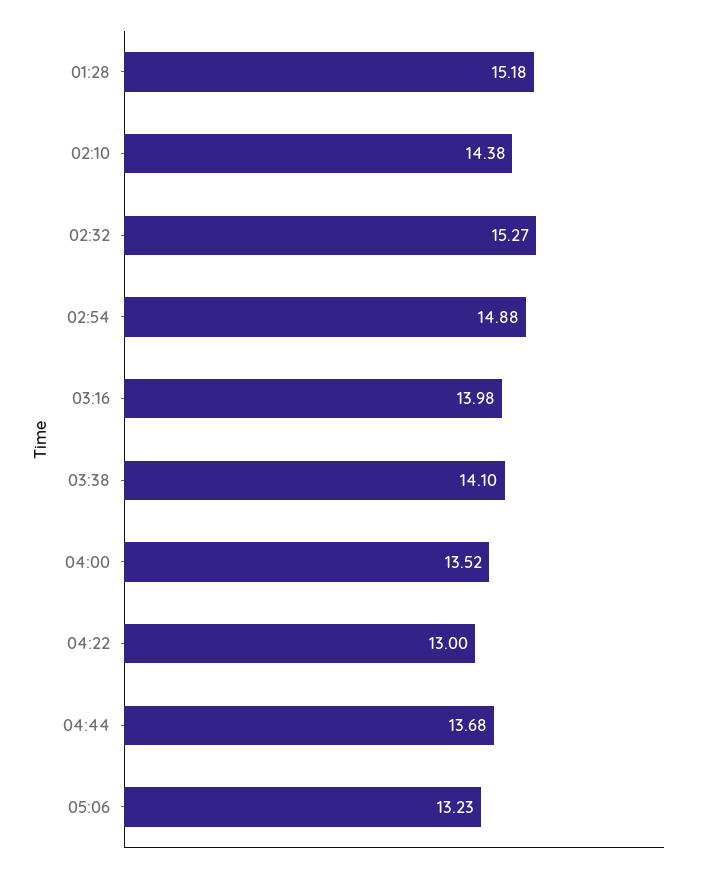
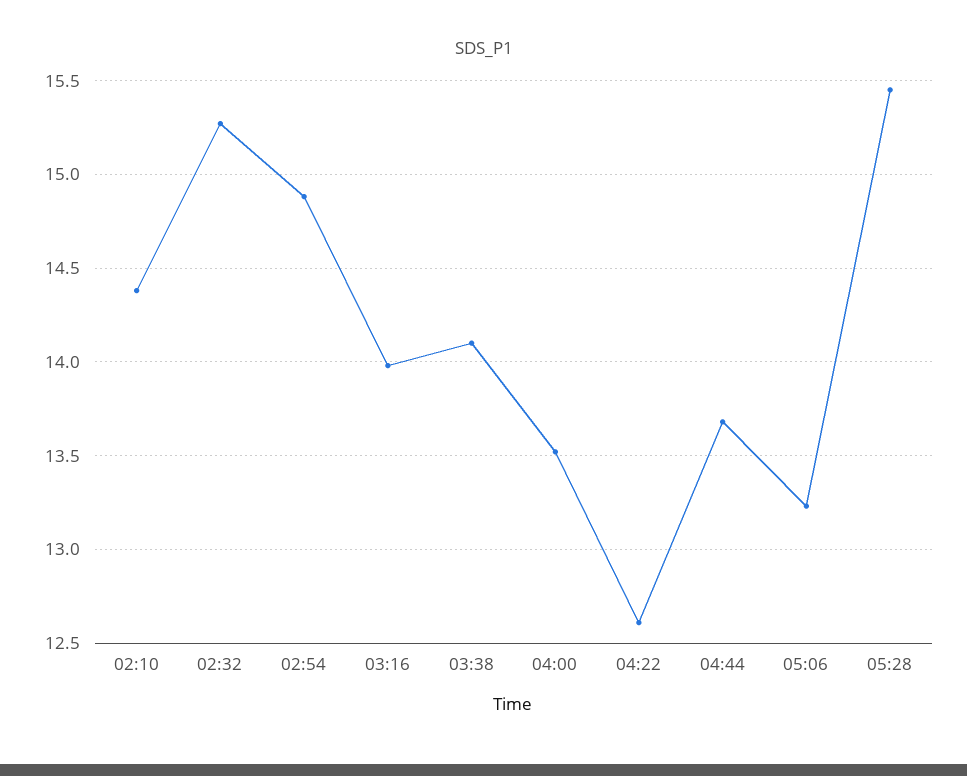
01:28: 15.18 -> none
04:22: 13 -> 12.6
05:28: none -> 15.45

